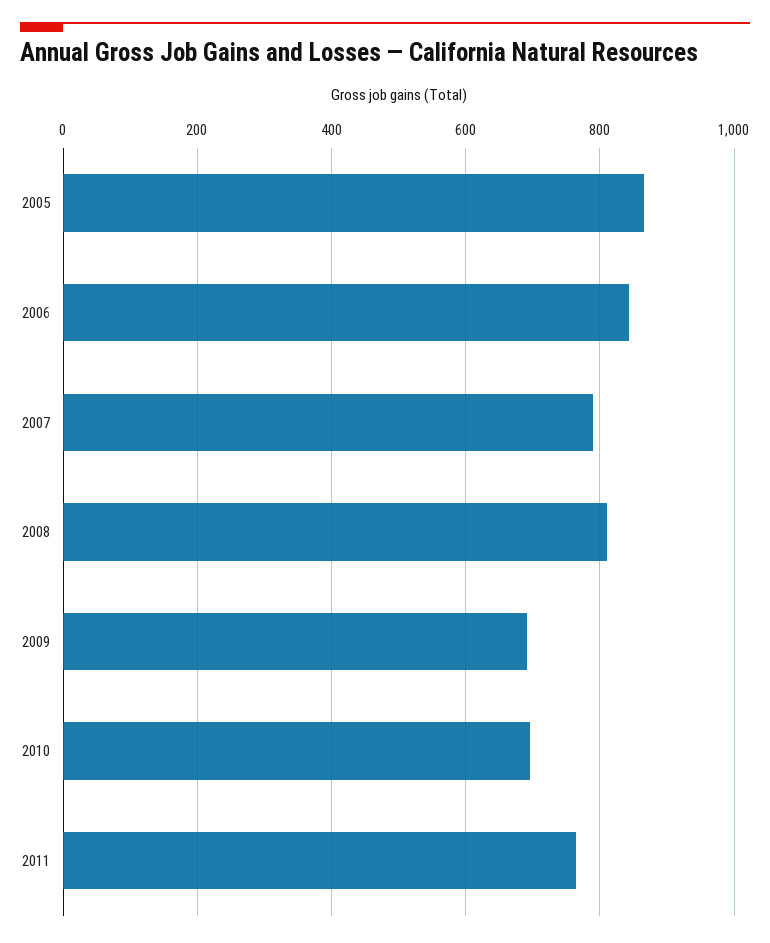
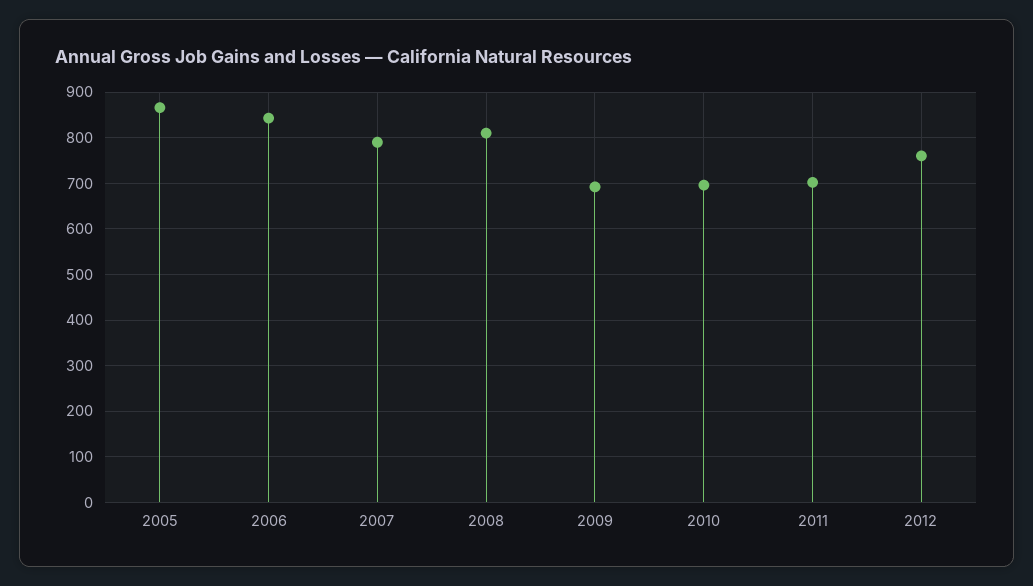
2011: 760 -> 700
2012: none -> 760

